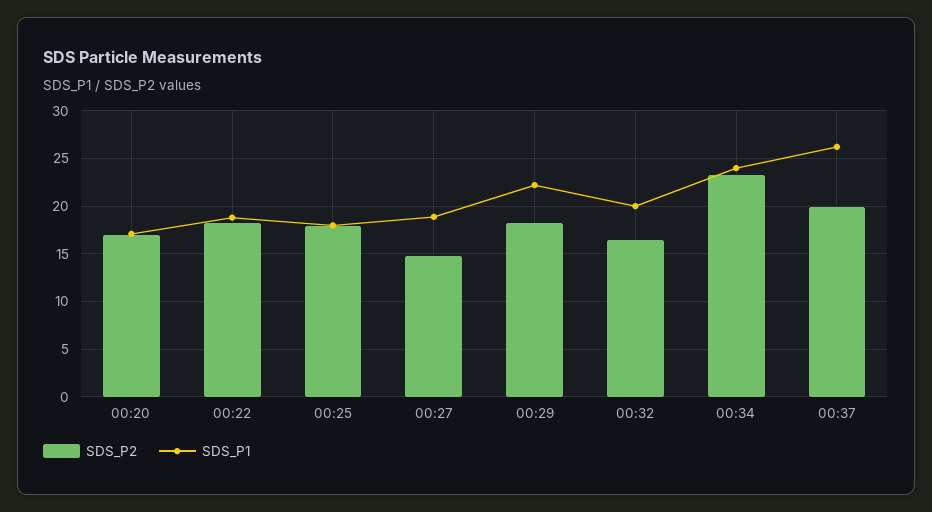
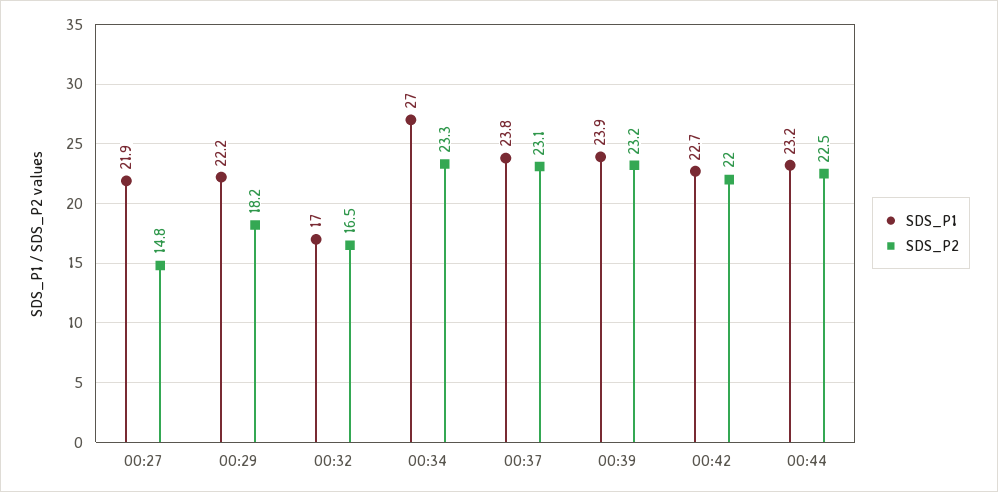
SDS_P2, 00:20: 17 -> none
SDS_P1, 00:20: 17 -> none
SDS_P2, 00:22: 18 -> none
SDS_P1, 00:22: 19 -> none
SDS_P2, 00:25: 18 -> none
SDS_P1, 00:25: 18 -> none
SDS_P1, 00:27: 19 -> 21.9
SDS_P1, 00:32: 20 -> 17
SDS_P1, 00:34: 24 -> 27
SDS_P2, 00:37: 20 -> 23.1
SDS_P1, 00:37: 26 -> 23.8
SDS_P1, 00:39: none -> 23.9
SDS_P2, 00:39: none -> 23.2
SDS_P1, 00:42: none -> 22.7
SDS_P2, 00:42: none -> 22
SDS_P1, 00:44: none -> 23.2
SDS_P2, 00:44: none -> 22.5

